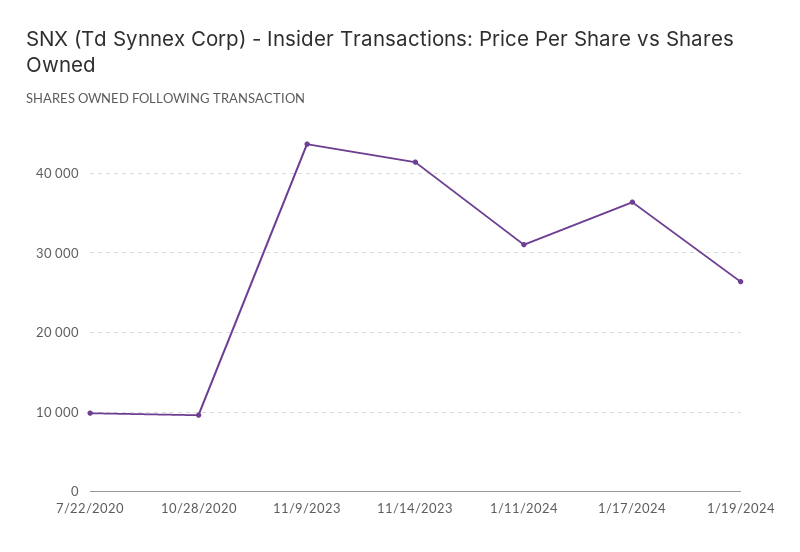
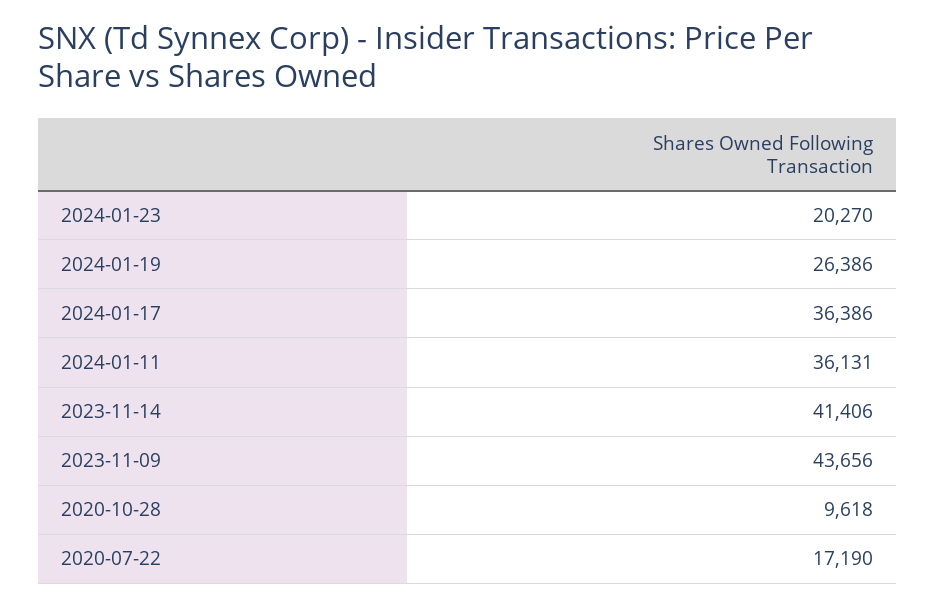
7/22/2020: 10000 -> 17190
1/11/2024: 31000 -> 36131
2024-01-23: none -> 20270

